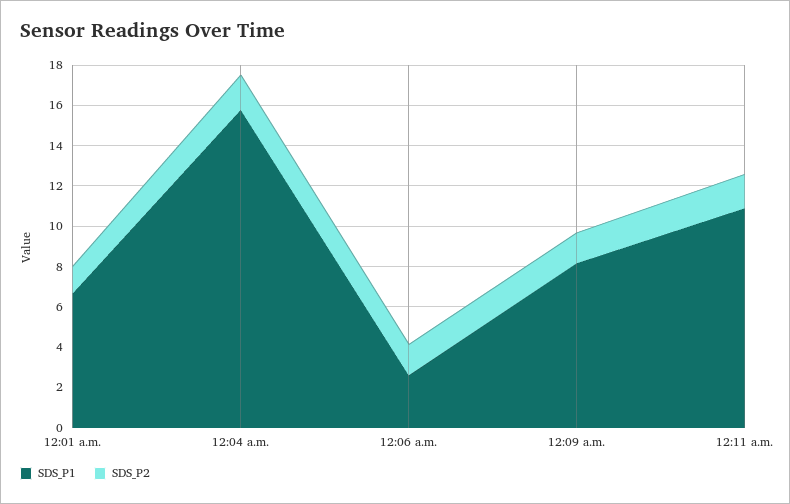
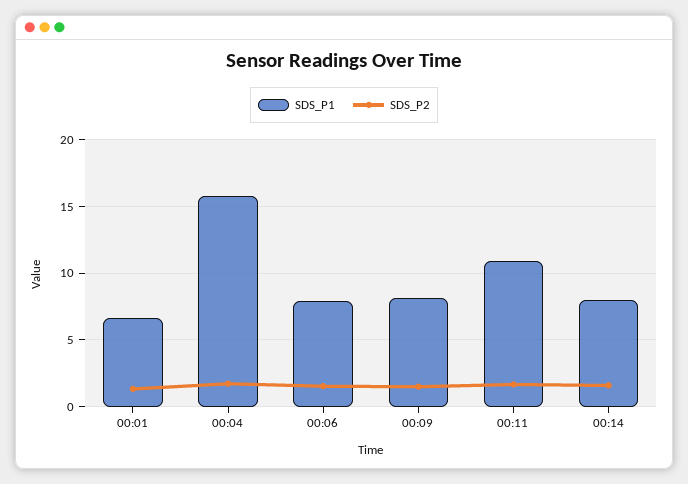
SDS_P1, 12:06 a.m.: 2.5 -> 8
SDS_P1, 00:14: none -> 8
SDS_P2, 00:14: none -> 1.5

